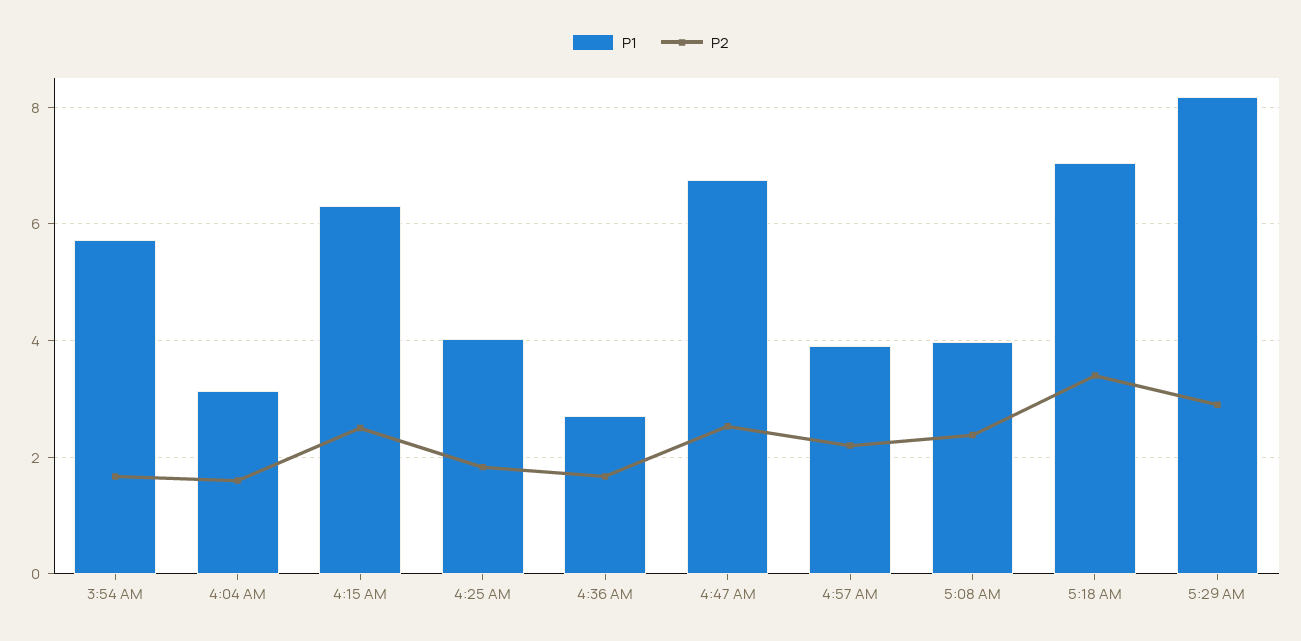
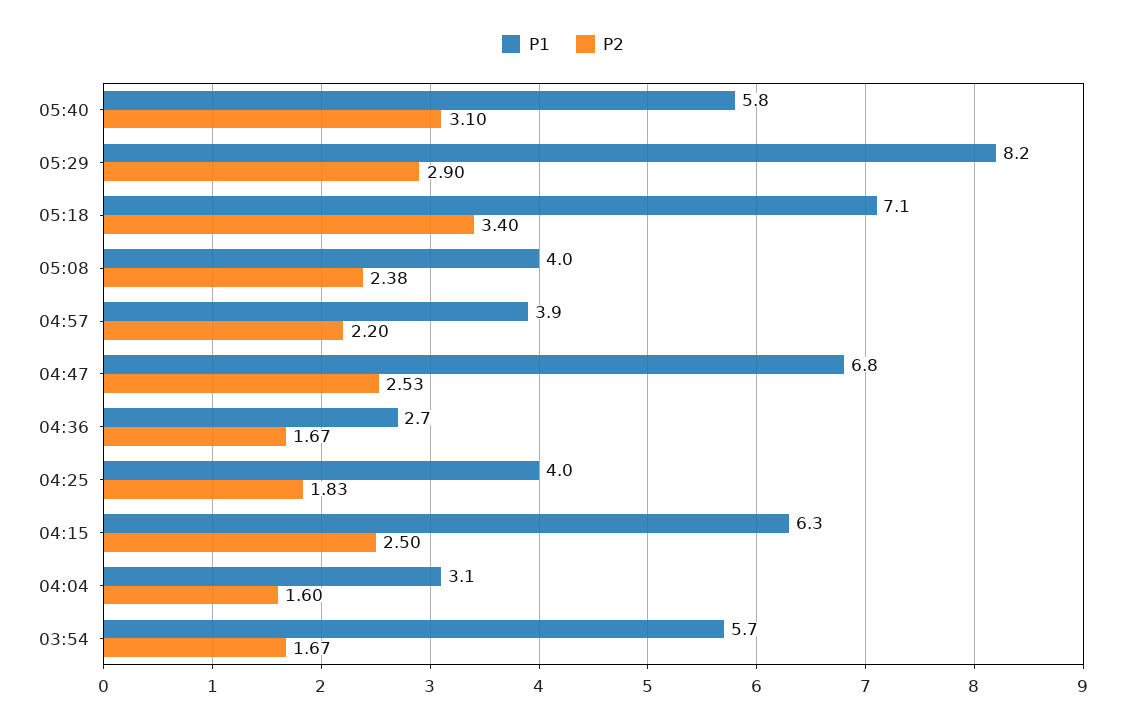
P1, 05:40: none -> 5.8
P2, 05:40: none -> 3.1

